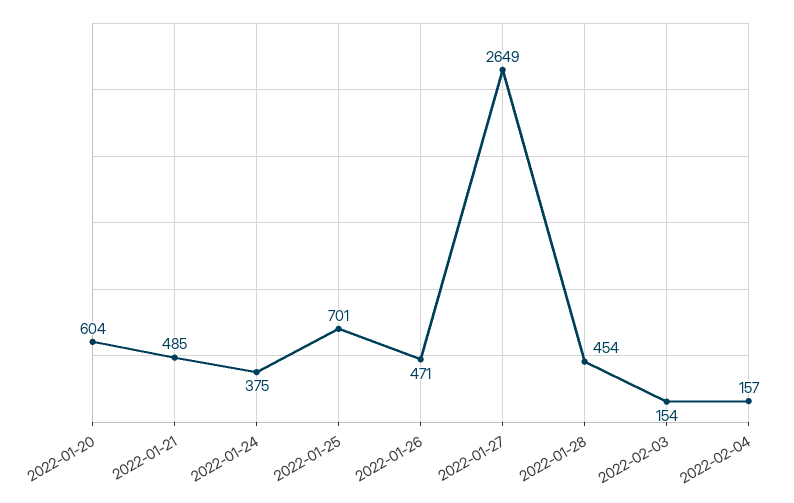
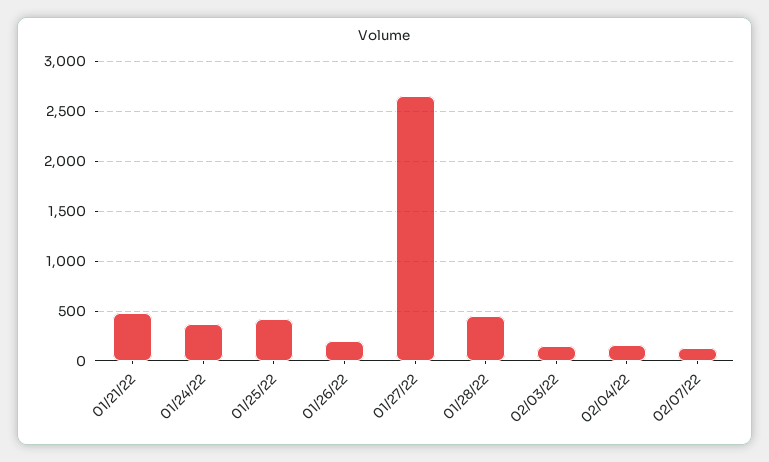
2022-01-20: 604 -> none
2022-01-25: 701 -> 400
2022-01-26: 471 -> 200
02/07/22: none -> 100

